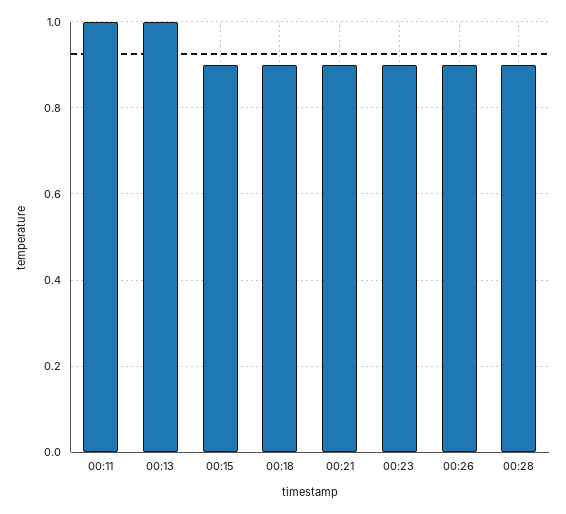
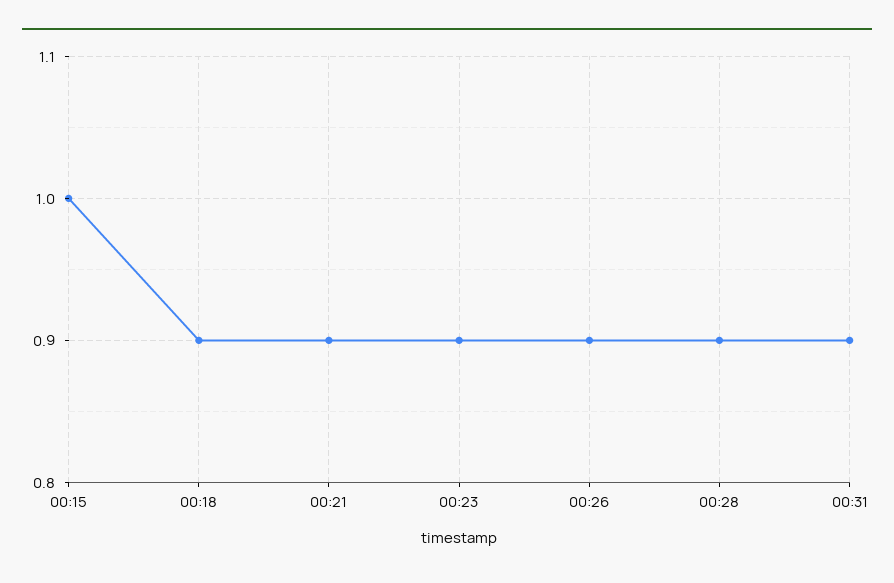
00:11: 1 -> none
00:13: 1 -> none
00:15: 0.9 -> 1
00:31: none -> 0.9

